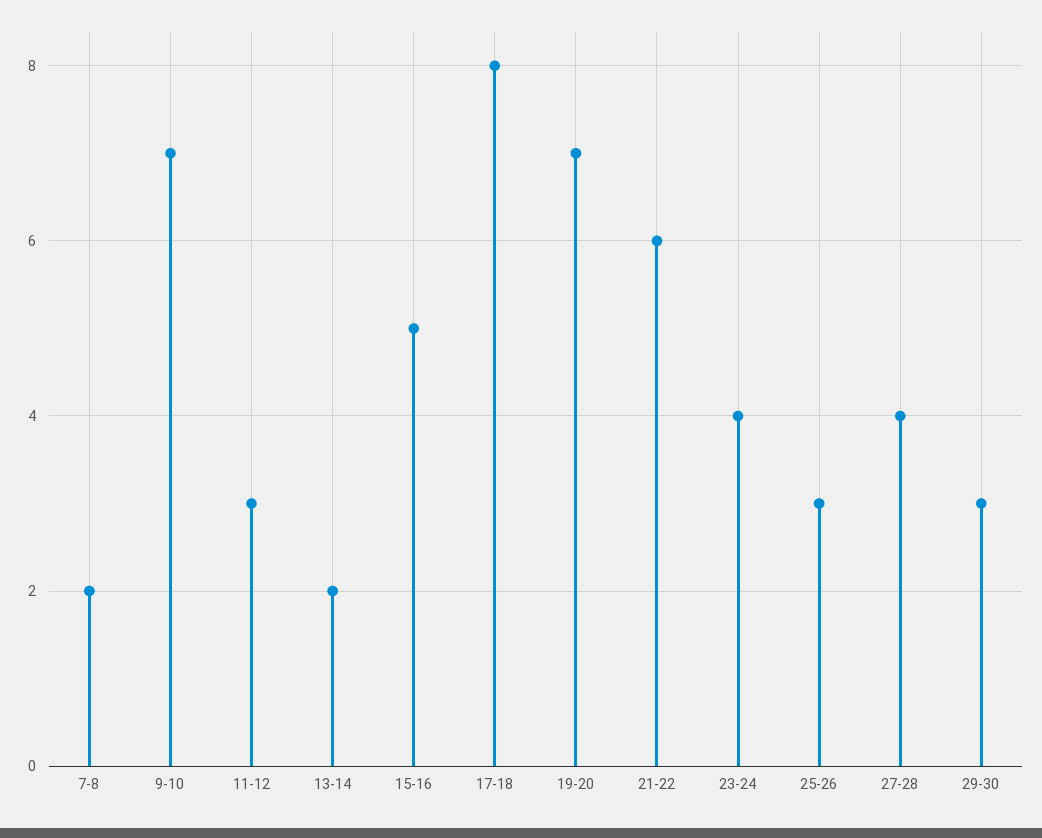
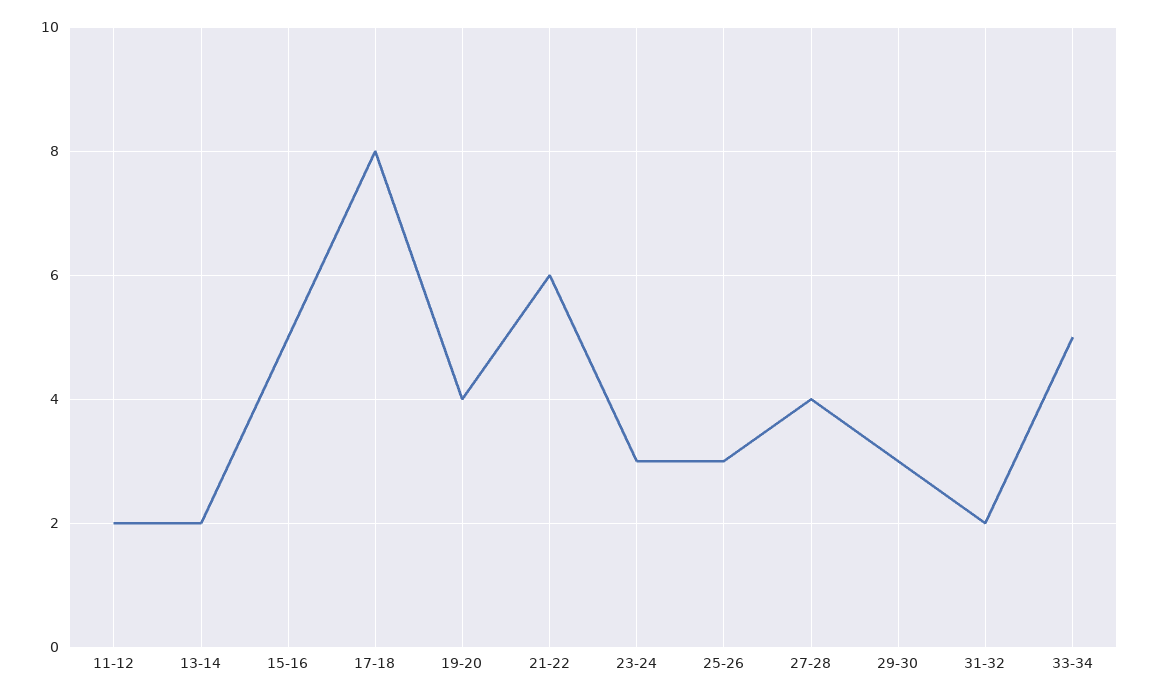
7-8: 2 -> none
9-10: 7 -> none
11-12: 3 -> 2
19-20: 7 -> 4
23-24: 4 -> 3
31-32: none -> 2
33-34: none -> 5

